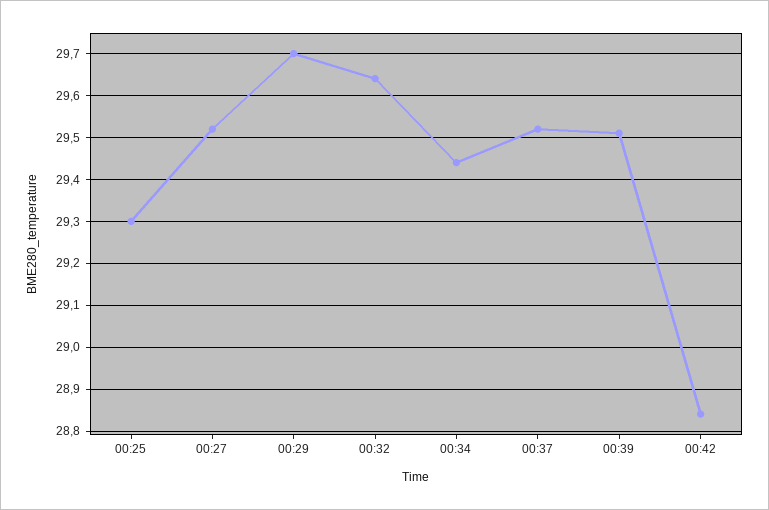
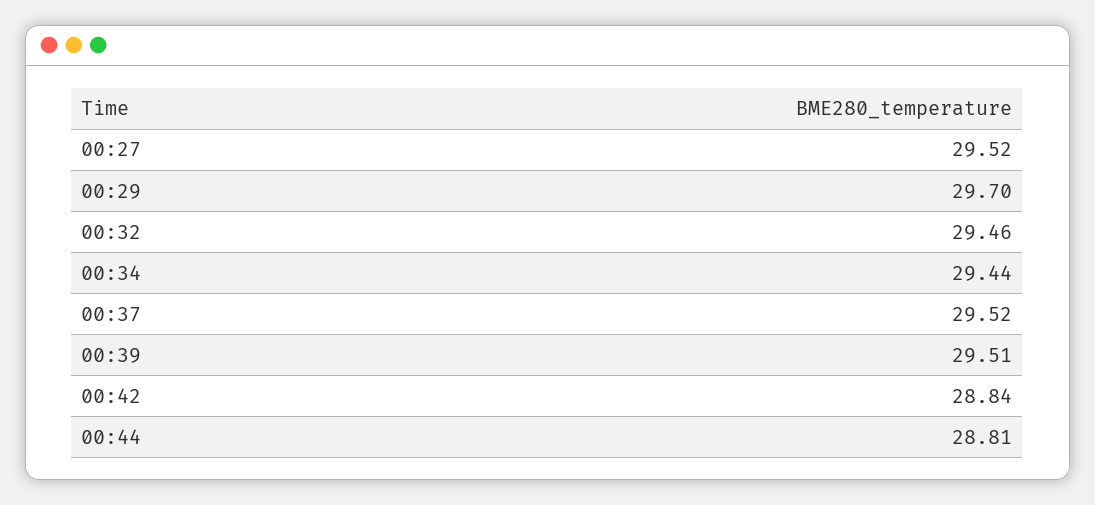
00:25: 29.3 -> none
00:32: 29.65 -> 29.46
00:44: none -> 28.81

